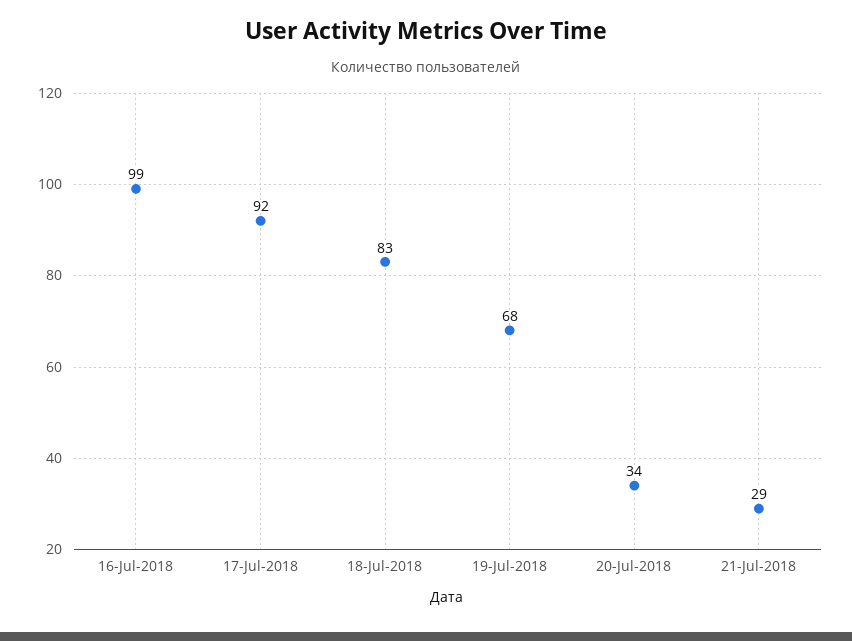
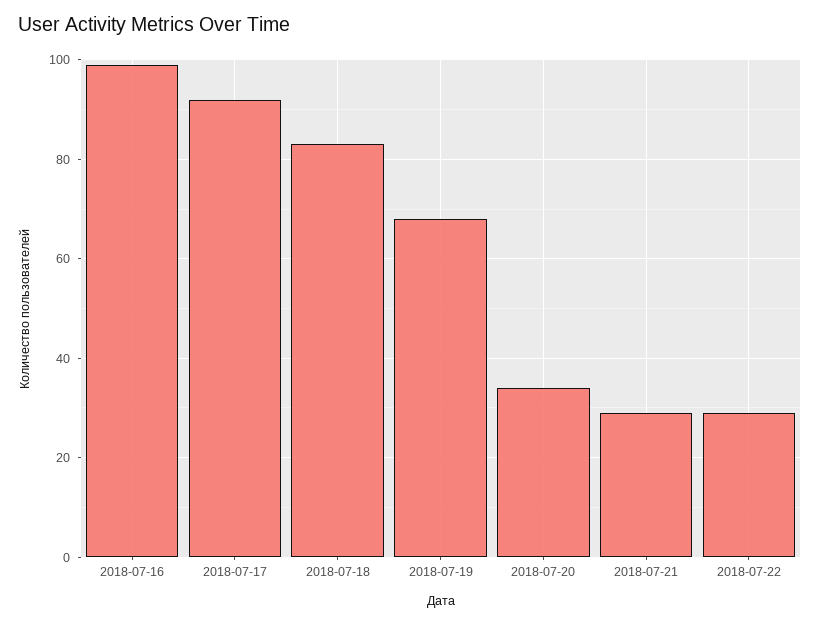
2018-07-22: none -> 30

